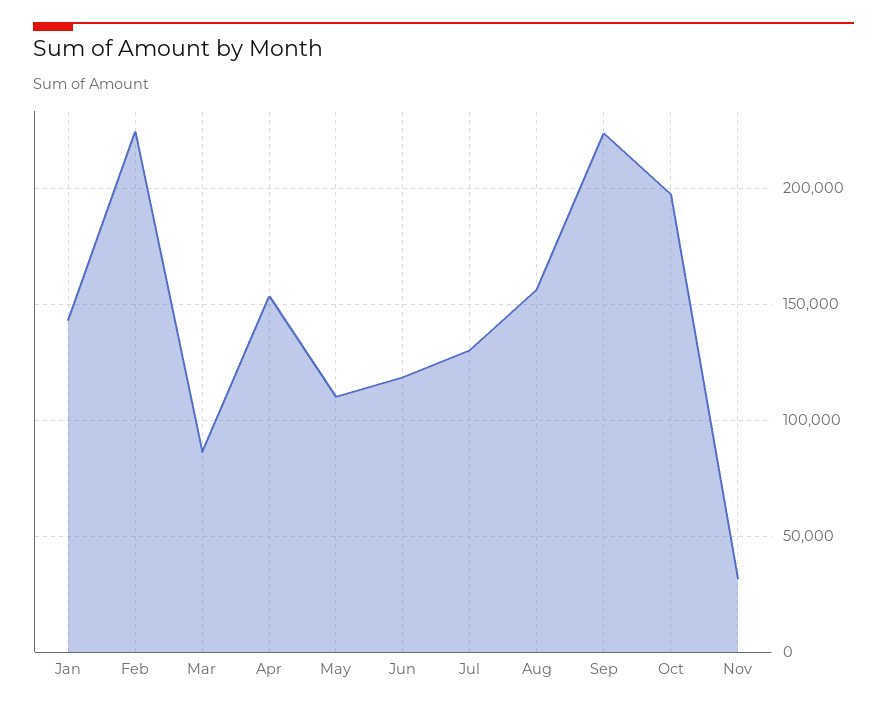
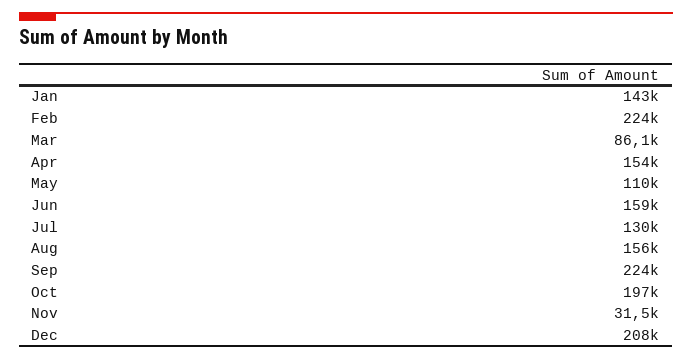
Jun: 120000 -> 159000
Dec: none -> 208000

